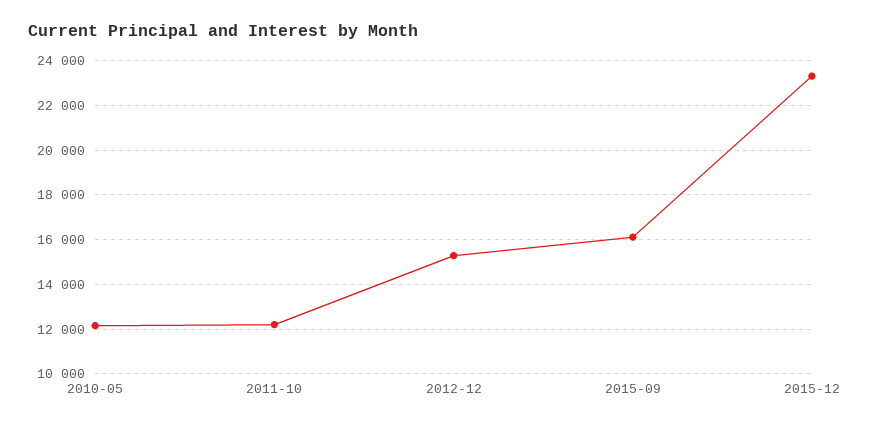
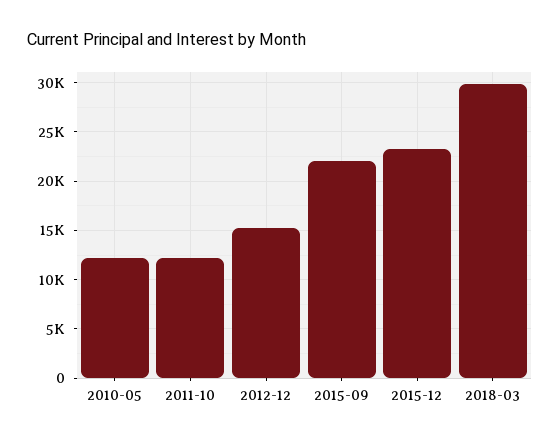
2015-09: 16000 -> 22000
2018-03: none -> 30000

